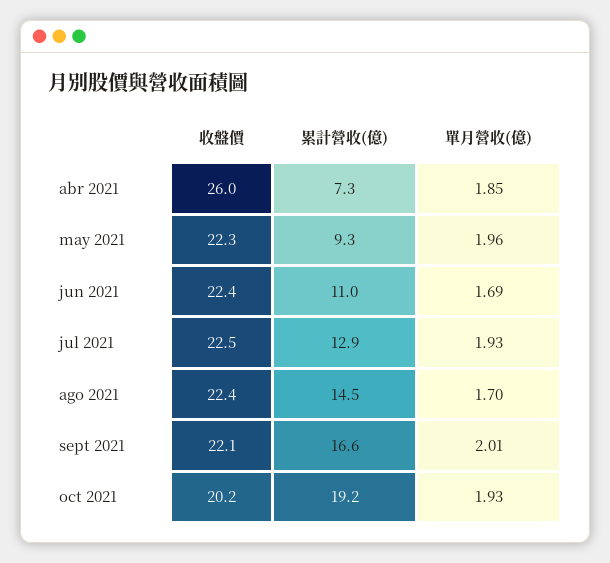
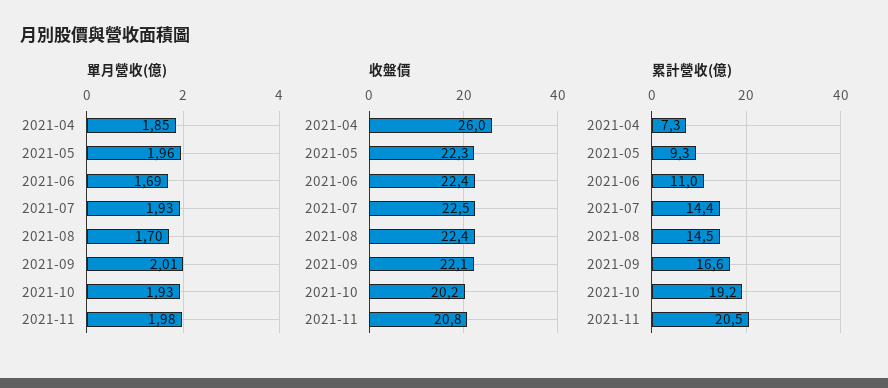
累計營收(億), jul 2021: 12.9 -> 14.4
單月營收(億), 2021-11: none -> 1.98
收盤價, 2021-11: none -> 20.8
累計營收(億), 2021-11: none -> 20.5

